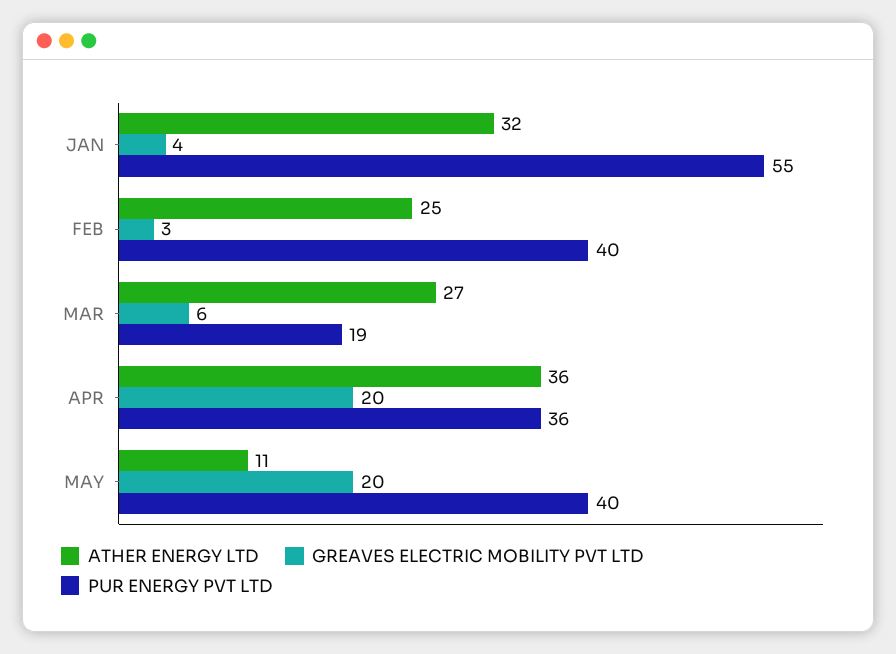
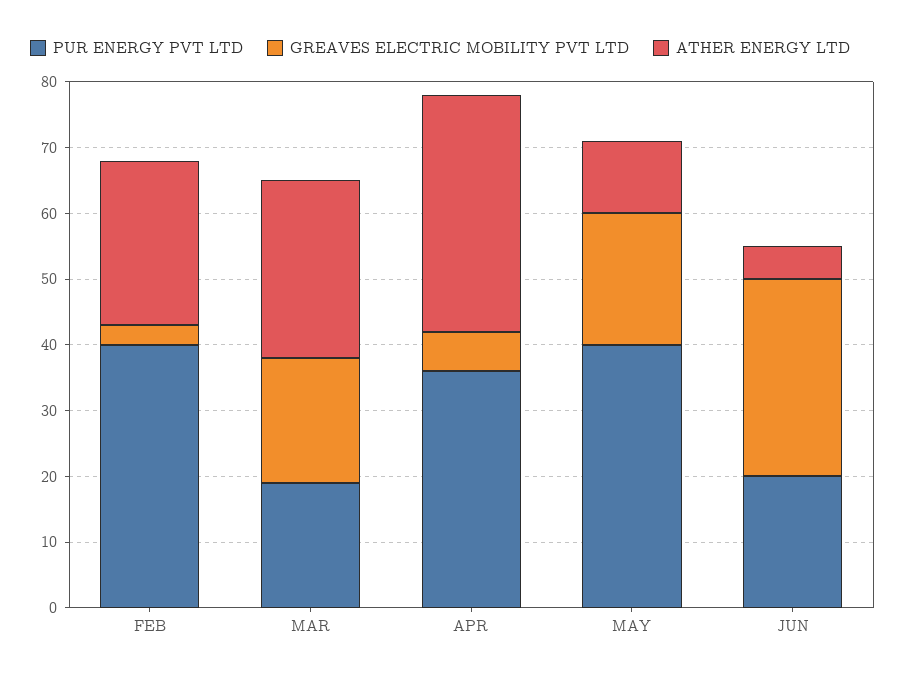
ATHER ENERGY LTD, JAN: 32 -> none
GREAVES ELECTRIC MOBILITY PVT LTD, JAN: 4 -> none
PUR ENERGY PVT LTD, JAN: 55 -> none
GREAVES ELECTRIC MOBILITY PVT LTD, MAR: 6 -> 20
GREAVES ELECTRIC MOBILITY PVT LTD, APR: 20 -> 5
PUR ENERGY PVT LTD, JUN: none -> 20
GREAVES ELECTRIC MOBILITY PVT LTD, JUN: none -> 30
ATHER ENERGY LTD, JUN: none -> 5

